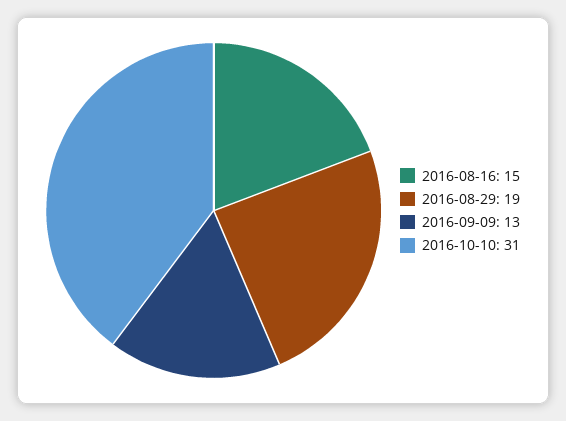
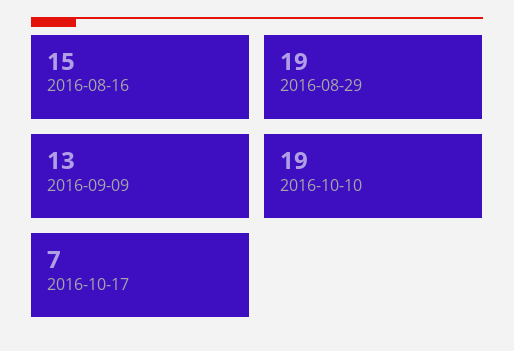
2016-10-10: 31 -> 19
2016-10-17: none -> 7

